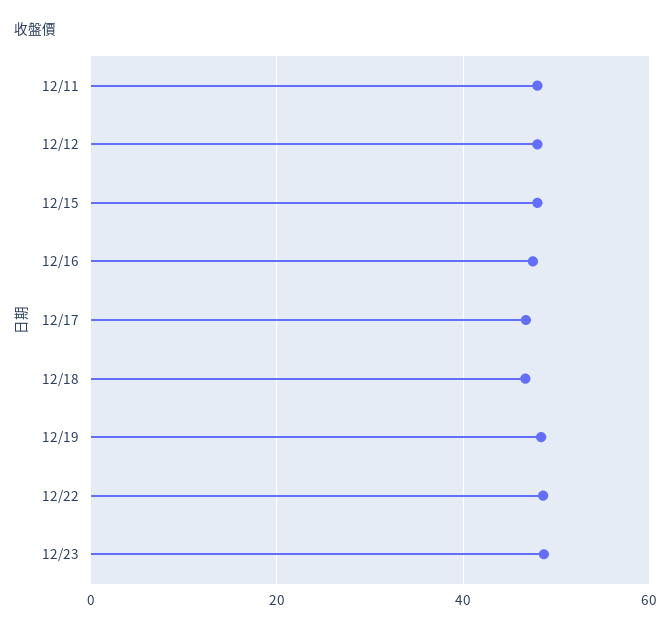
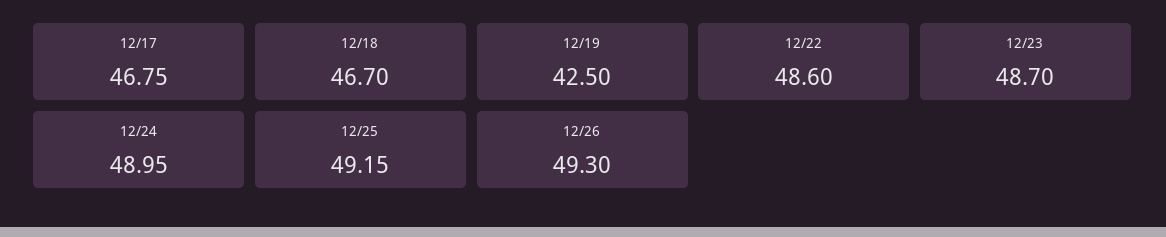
12/11: 48 -> none
12/12: 48 -> none
12/15: 48 -> none
12/16: 48 -> none
12/19: 48 -> 42.5
12/24: none -> 48.95
12/25: none -> 49.15
12/26: none -> 49.3

